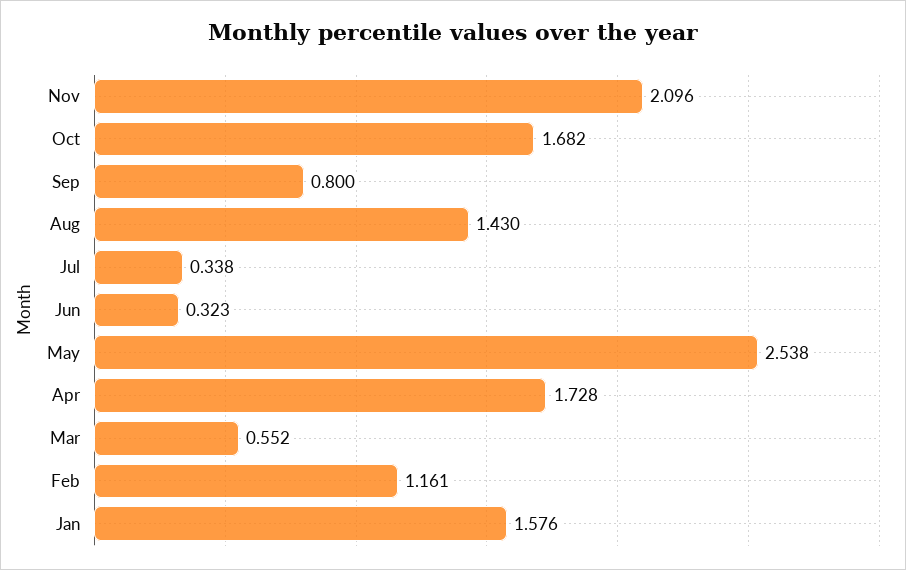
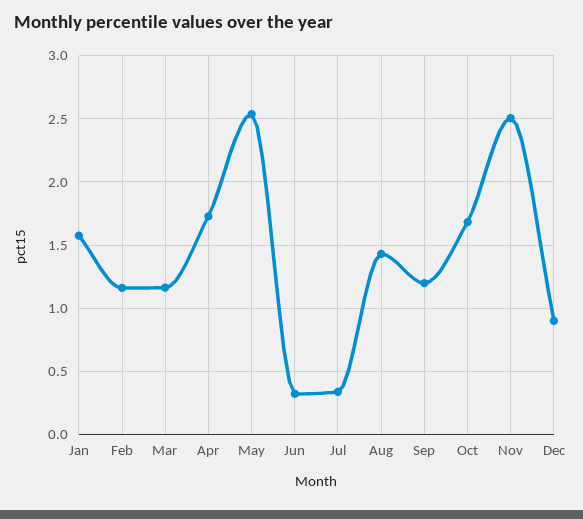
Nov: 2.096 -> 2.5
Sep: 0.8 -> 1.2
Mar: 0.552 -> 1.15
Dec: none -> 0.9

